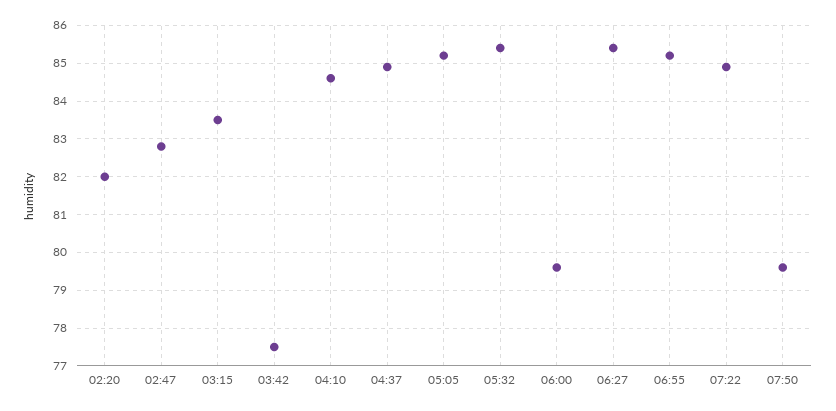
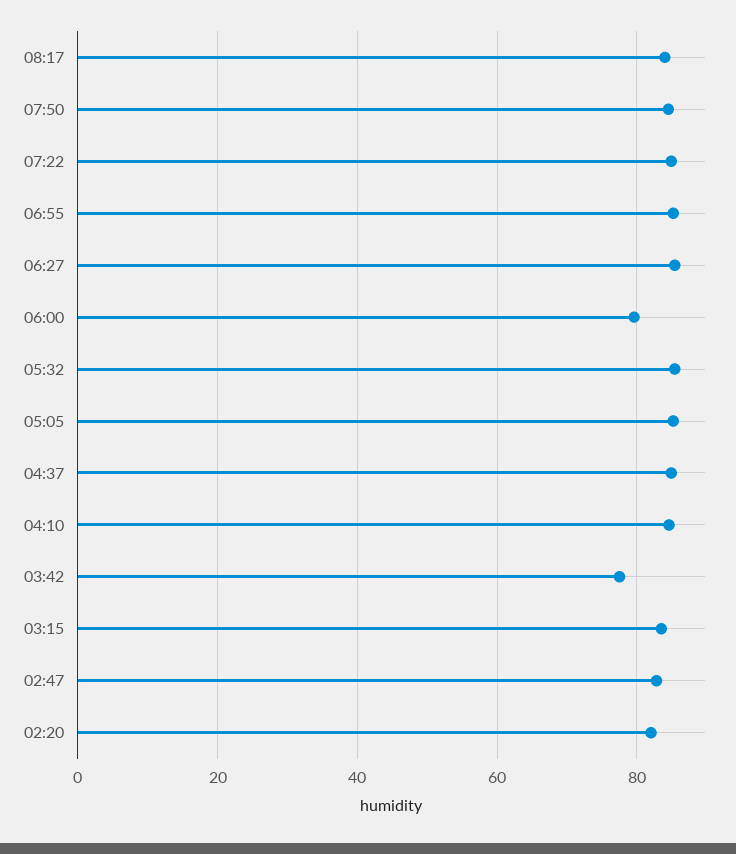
07:50: 79.5 -> 84
08:17: none -> 84

